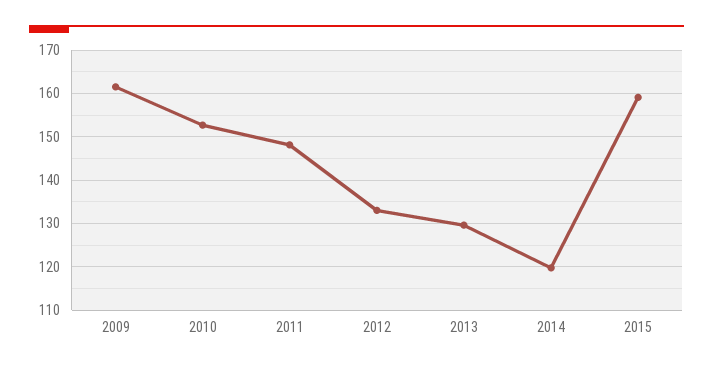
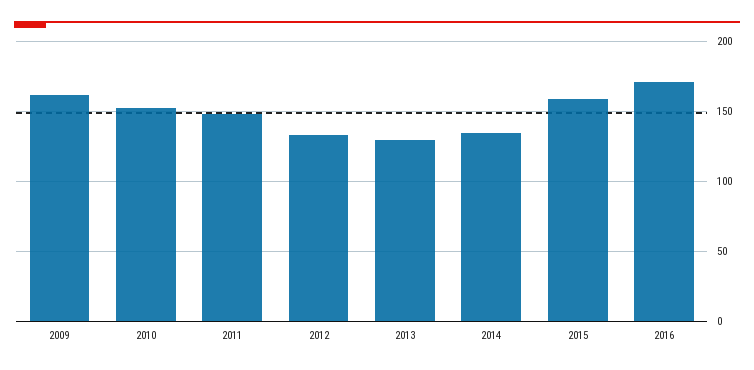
2014: 120 -> 135
2016: none -> 170

